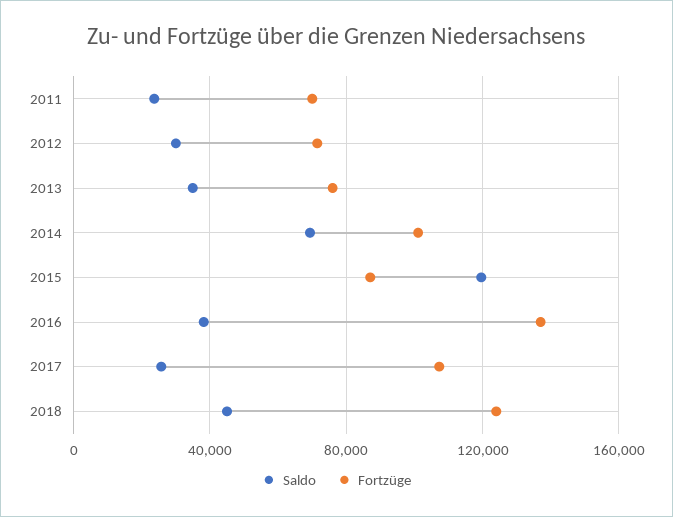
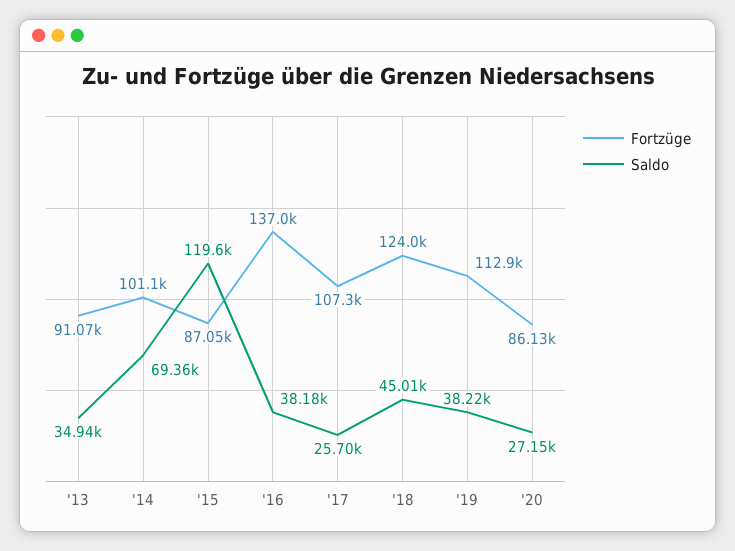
Saldo, 2011: 25000 -> none
Fortzüge, 2011: 70000 -> none
Saldo, 2012: 30000 -> none
Fortzüge, 2012: 70000 -> none
Fortzüge, 2013: 75000 -> 91070
Fortzüge, '19: none -> 112900
Saldo, '19: none -> 38220
Fortzüge, '20: none -> 86130
Saldo, '20: none -> 27150

